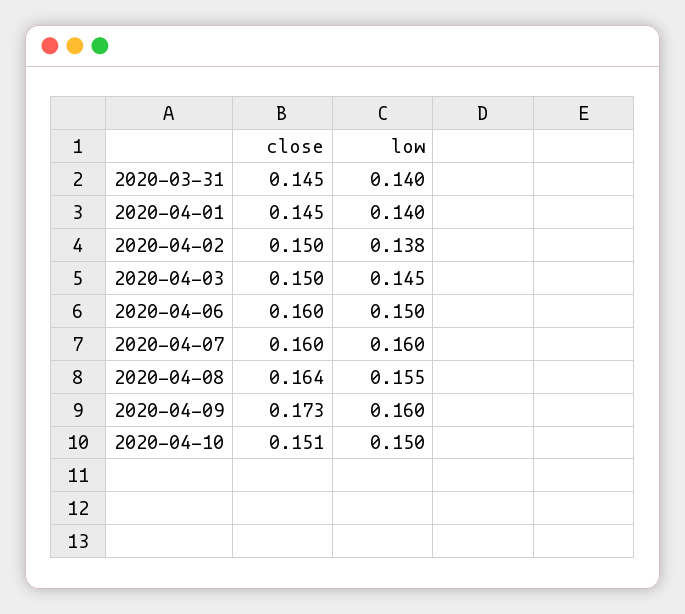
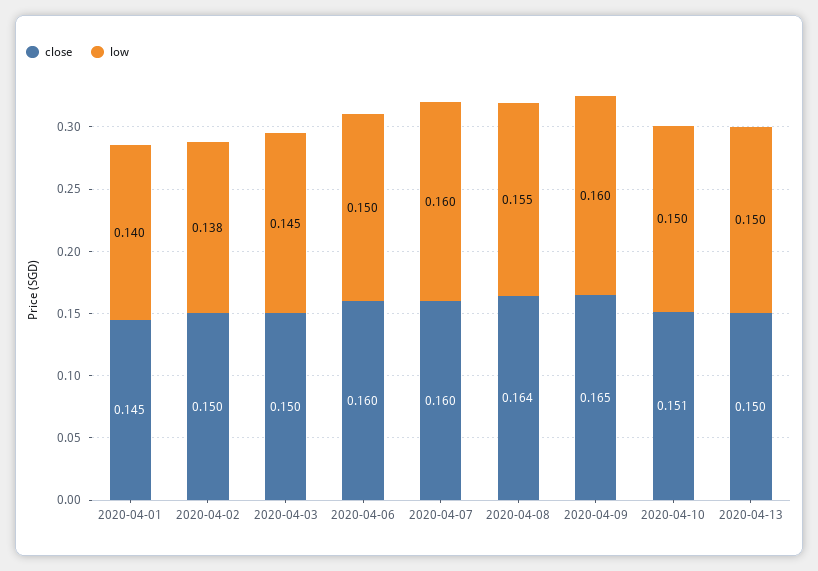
close, 2020-03-31: 0.145 -> none
low, 2020-03-31: 0.14 -> none
close, 2020-04-09: 0.173 -> 0.165
close, 2020-04-13: none -> 0.15
low, 2020-04-13: none -> 0.15

